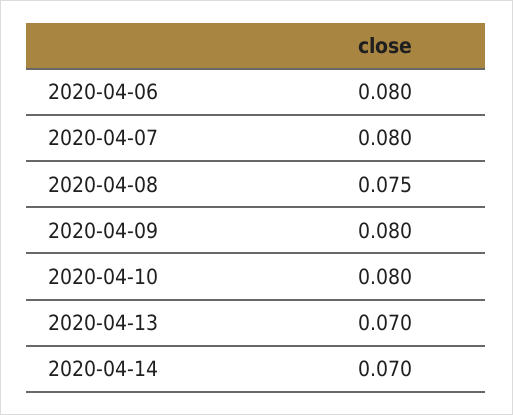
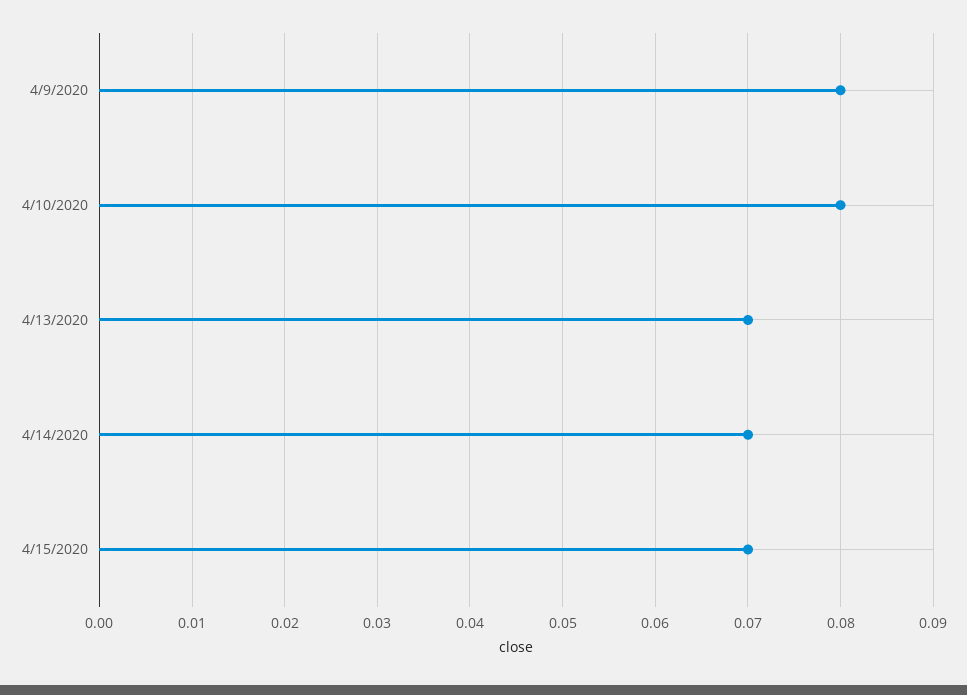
2020-04-06: 0.08 -> none
2020-04-07: 0.08 -> none
2020-04-08: 0.075 -> none
4/15/2020: none -> 0.07

